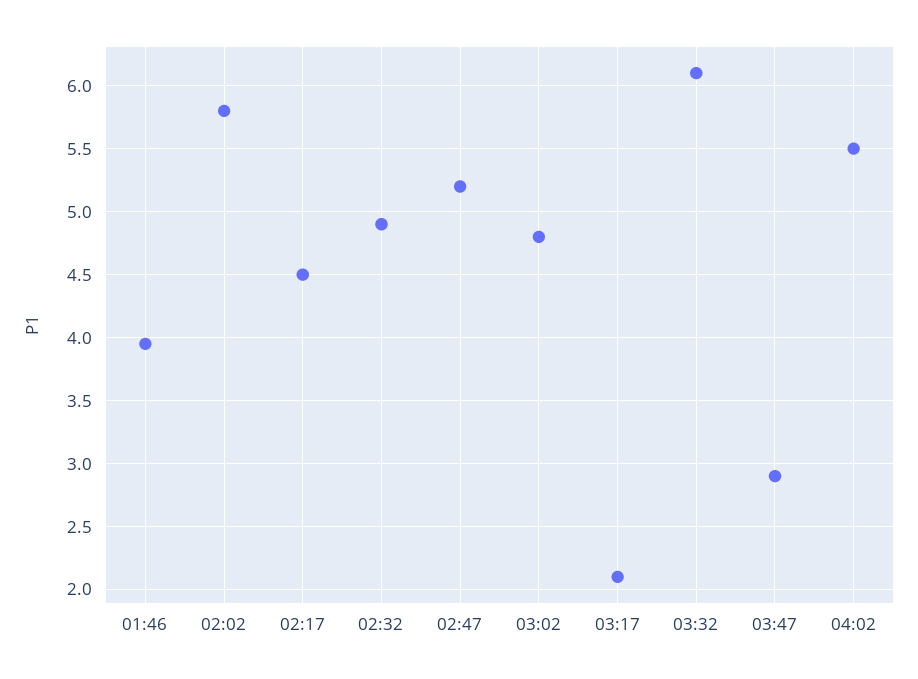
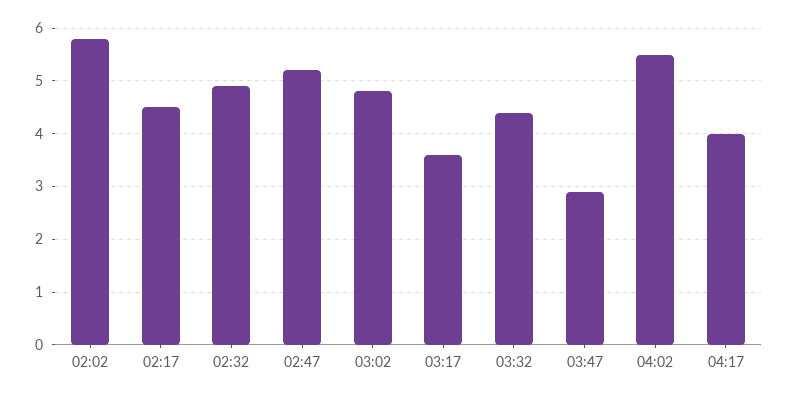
01:46: 3.95 -> none
03:17: 2.1 -> 3.5
03:32: 6.1 -> 4.5
04:17: none -> 4

